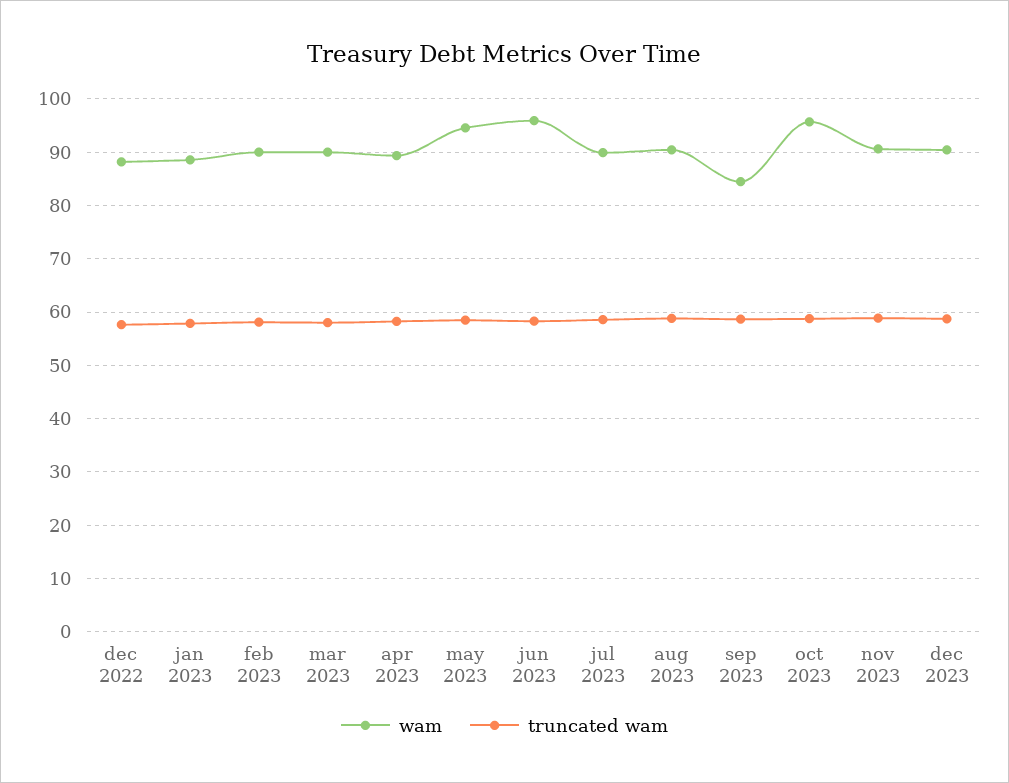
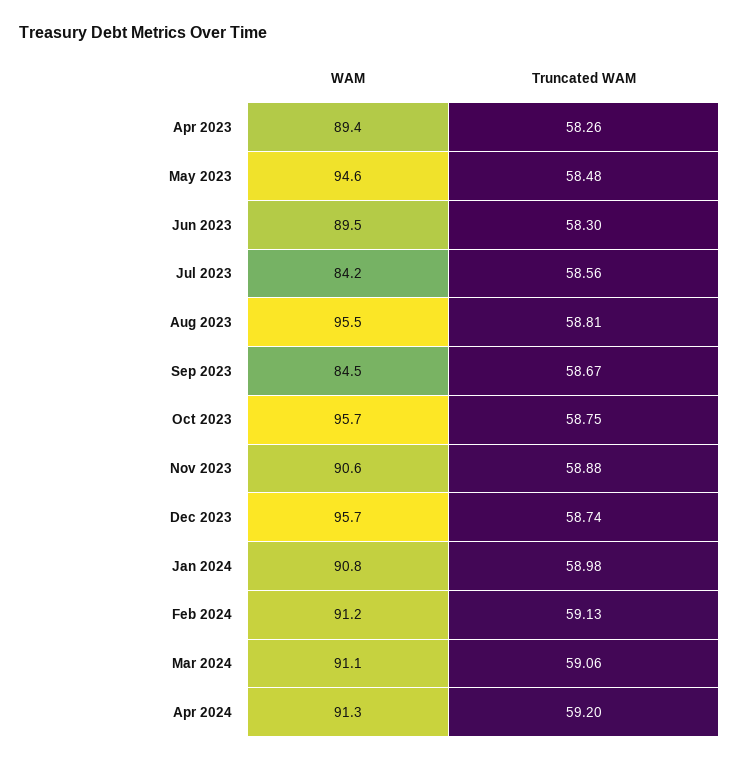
wam, dec 2022: 88 -> none
truncated wam, dec 2022: 58 -> none
wam, jan 2023: 88 -> none
truncated wam, jan 2023: 58 -> none
wam, feb 2023: 90 -> none
truncated wam, feb 2023: 58 -> none
wam, mar 2023: 90 -> none
truncated wam, mar 2023: 58 -> none
wam, jun 2023: 96 -> 89.5
wam, jul 2023: 90 -> 84.2
wam, aug 2023: 90 -> 95.5
wam, dec 2023: 90 -> 95.7
wam, Jan 2024: none -> 90.8
truncated wam, Jan 2024: none -> 58.98
wam, Feb 2024: none -> 91.2
truncated wam, Feb 2024: none -> 59.13
wam, Mar 2024: none -> 91.1
truncated wam, Mar 2024: none -> 59.06
wam, Apr 2024: none -> 91.3
truncated wam, Apr 2024: none -> 59.2

